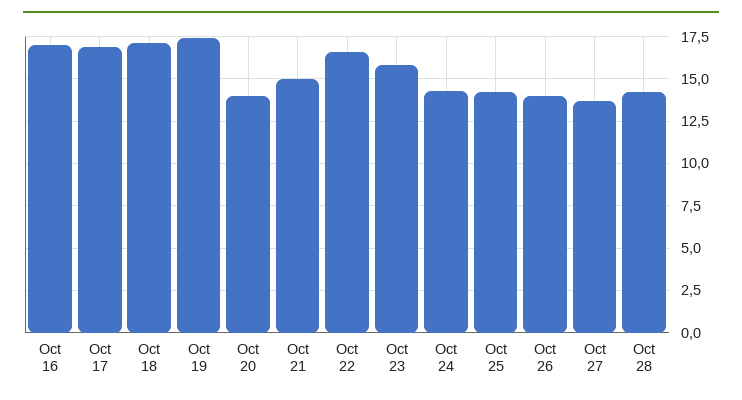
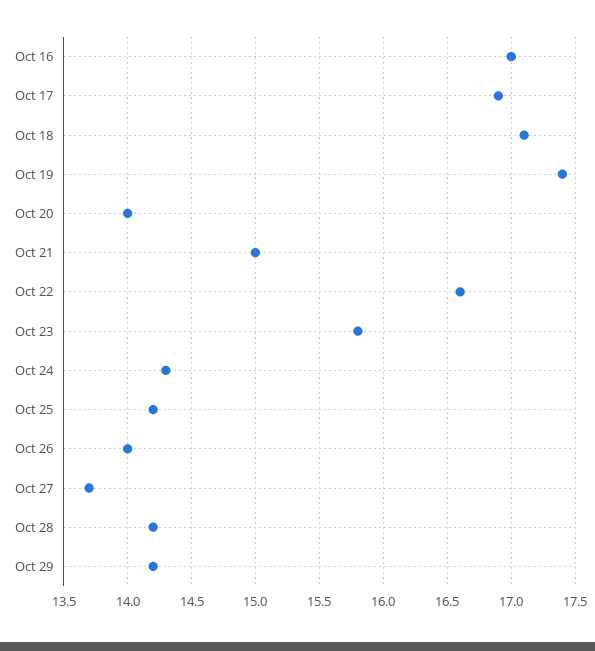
Oct 29: none -> 14.2

